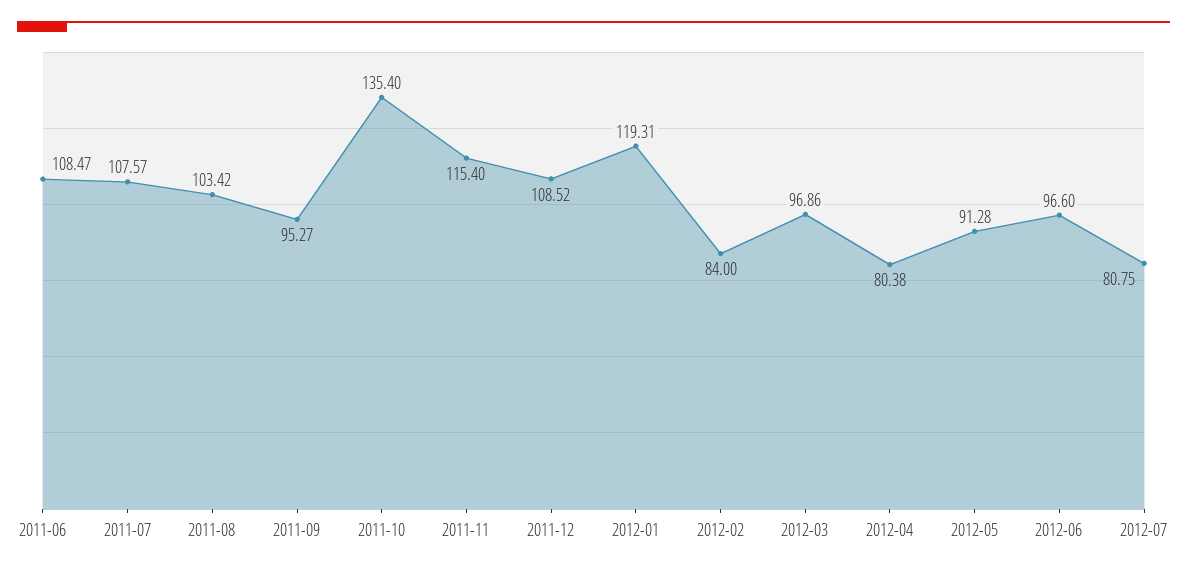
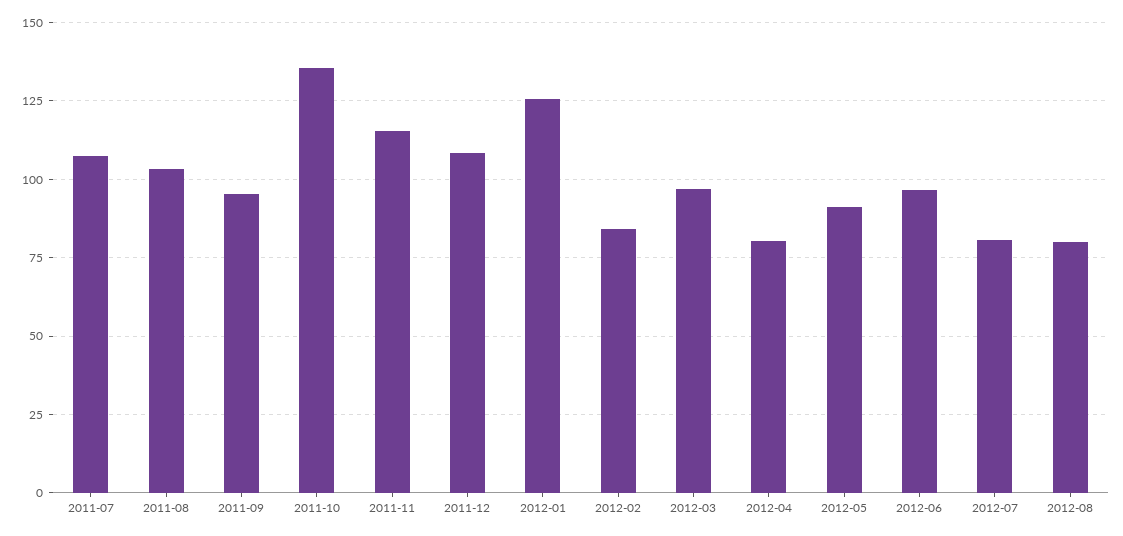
2011-06: 108.47 -> none
2012-01: 119.31 -> 125
2012-08: none -> 80

